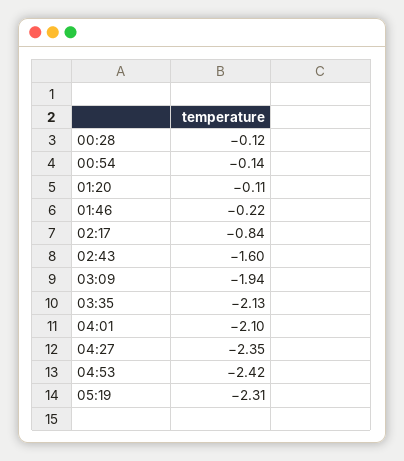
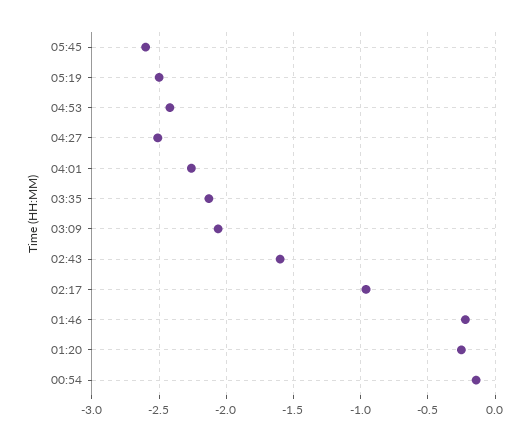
00:28: -0.12 -> none
01:20: -0.11 -> -0.25
02:17: -0.84 -> -0.95
03:09: -1.94 -> -2.05
04:01: -2.1 -> -2.25
04:27: -2.35 -> -2.5
05:19: -2.31 -> -2.5
05:45: none -> -2.6

